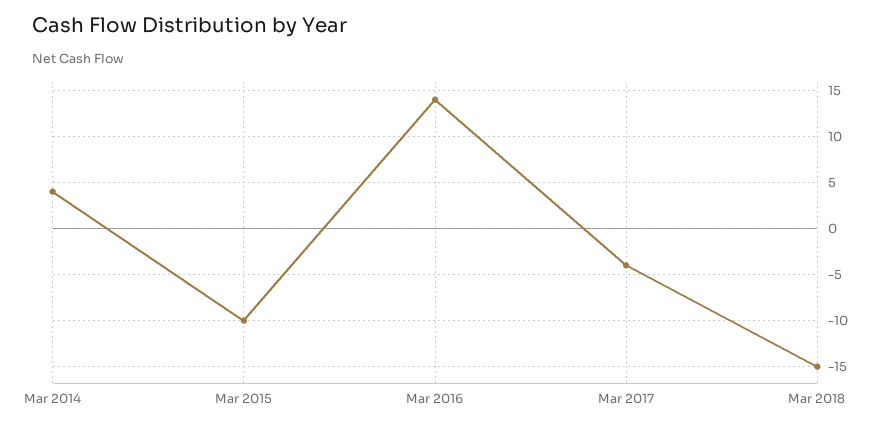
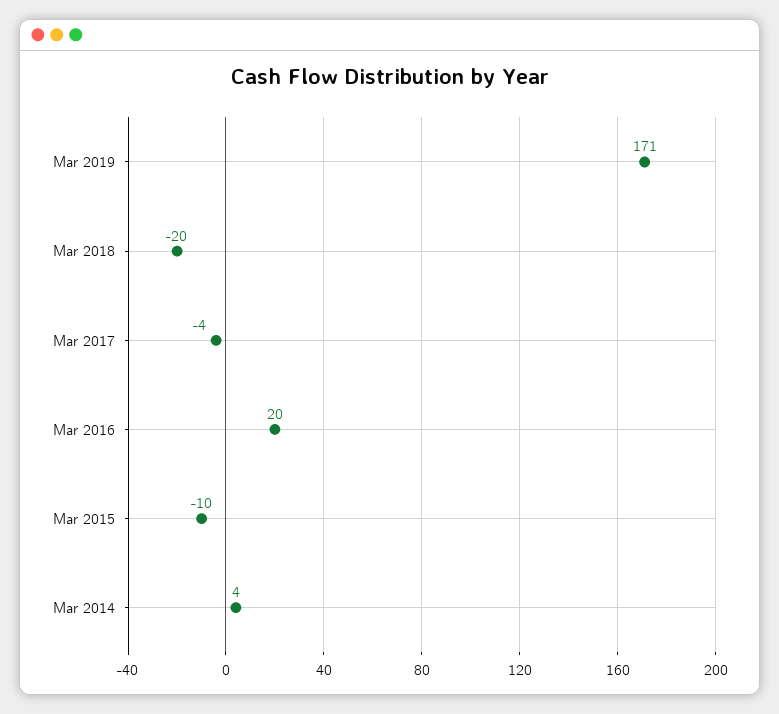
Mar 2016: 14 -> 20
Mar 2018: -15 -> -20
Mar 2019: none -> 171

